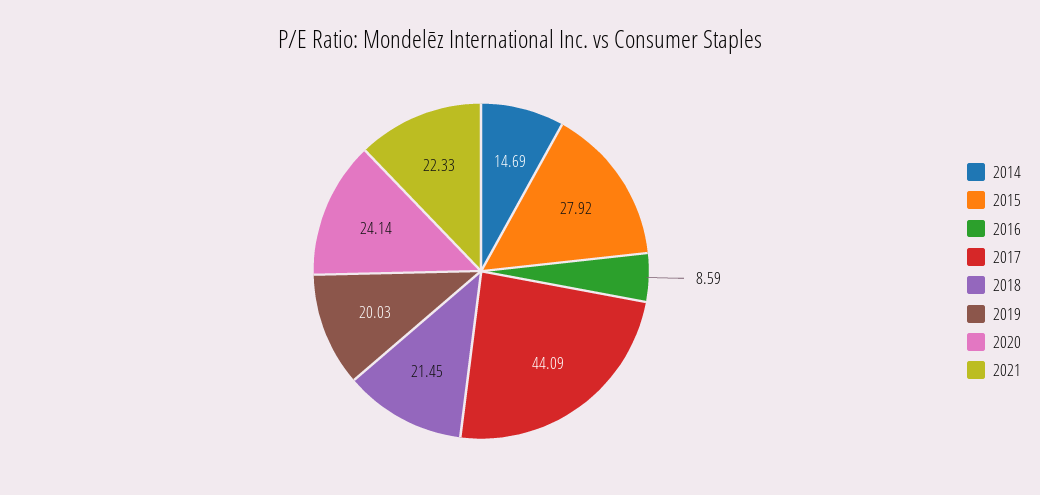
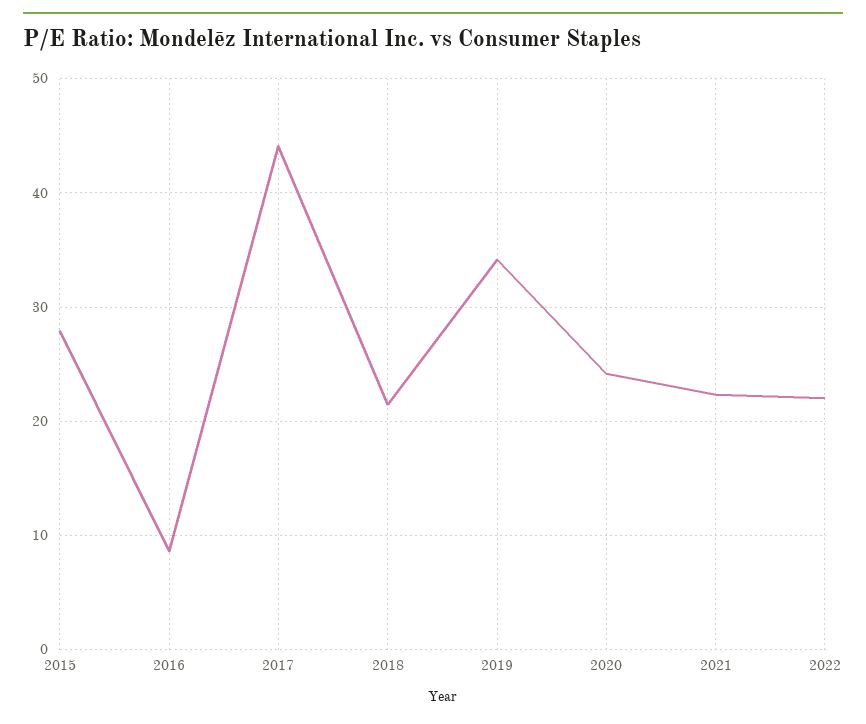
2014: 14.69 -> none
2019: 20.03 -> 34
2022: none -> 22

